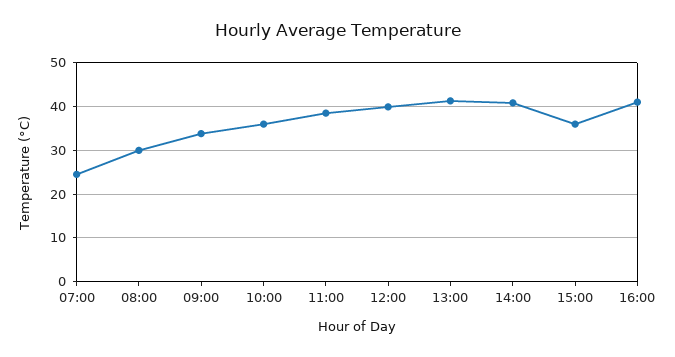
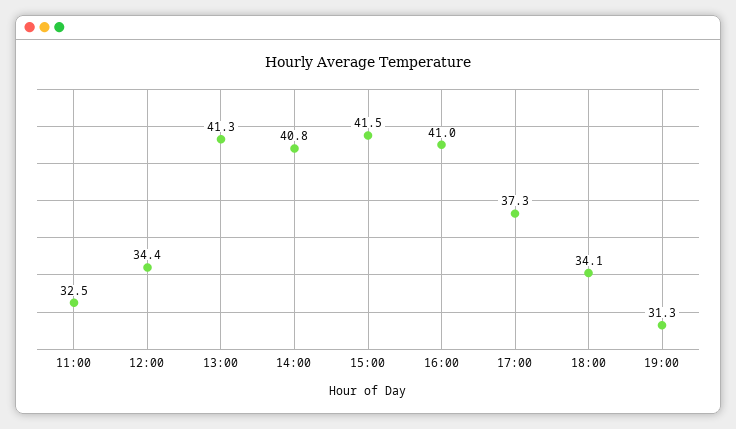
07:00: 24 -> none
08:00: 30 -> none
09:00: 34 -> none
10:00: 36 -> none
11:00: 38 -> 32.5
12:00: 40 -> 34.4
15:00: 36 -> 41.5
17:00: none -> 37.3
18:00: none -> 34.1
19:00: none -> 31.3

